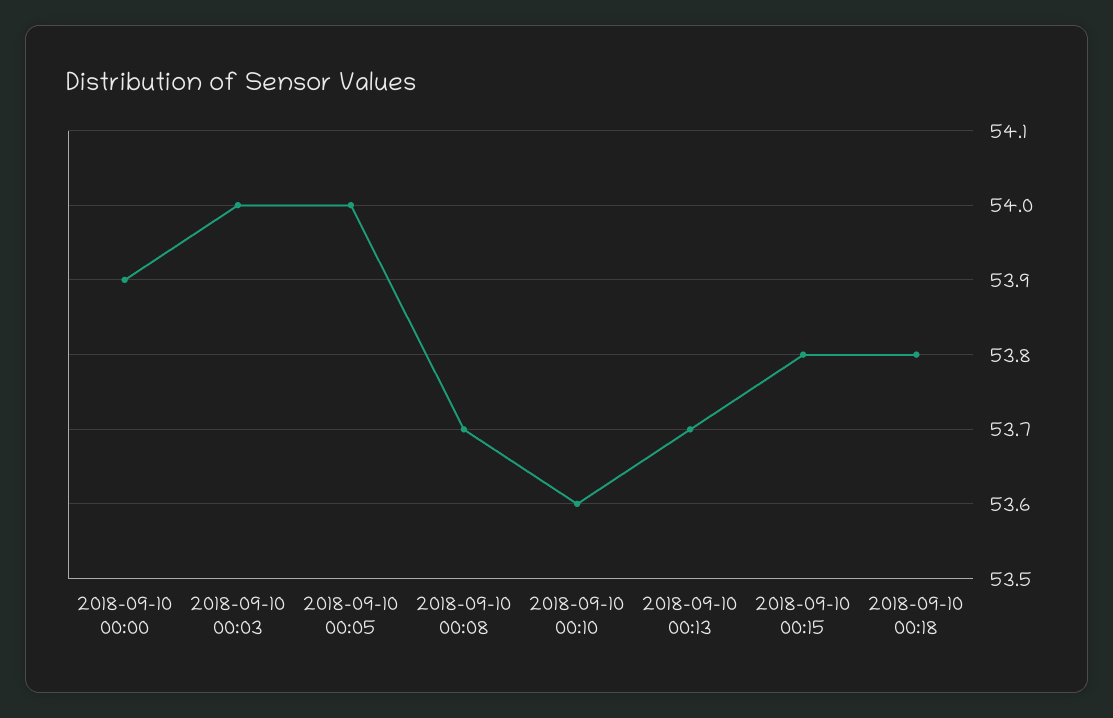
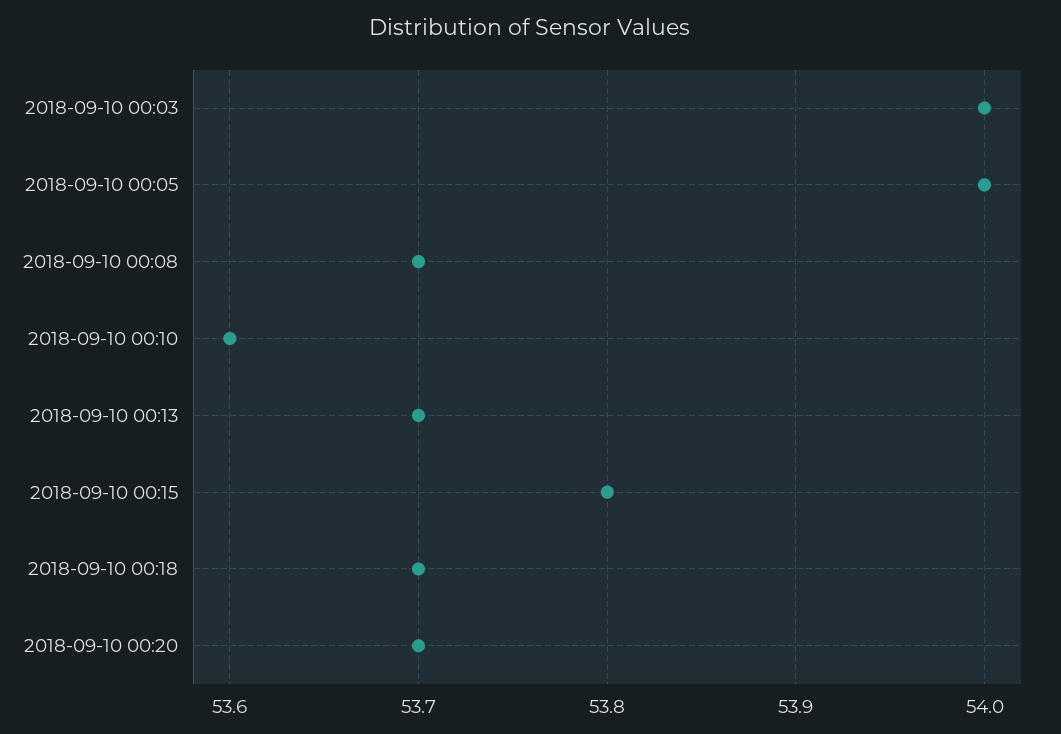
2018-09-10 00:00: 53.9 -> none
2018-09-10 00:18: 53.8 -> 53.7
2018-09-10 00:20: none -> 53.7

